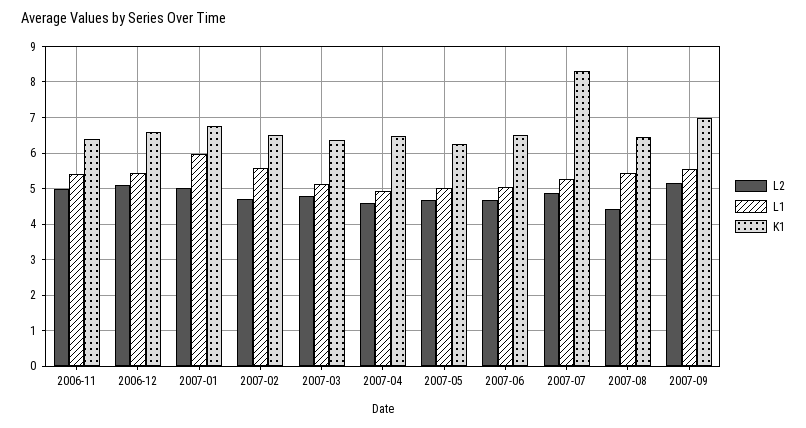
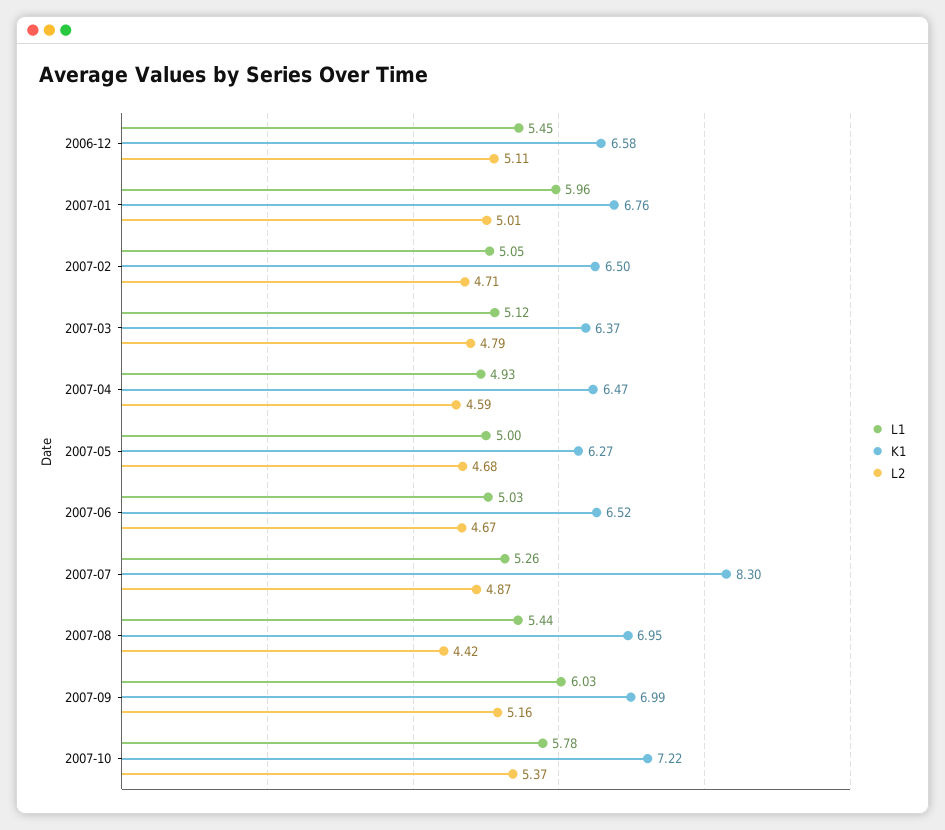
L2, 2006-11: 5 -> none
L1, 2006-11: 5.4 -> none
K1, 2006-11: 6.4 -> none
L1, 2007-02: 5.6 -> 5.05
K1, 2007-08: 6.4 -> 6.95
L1, 2007-09: 5.6 -> 6.03
L1, 2007-10: none -> 5.78
K1, 2007-10: none -> 7.22
L2, 2007-10: none -> 5.37

